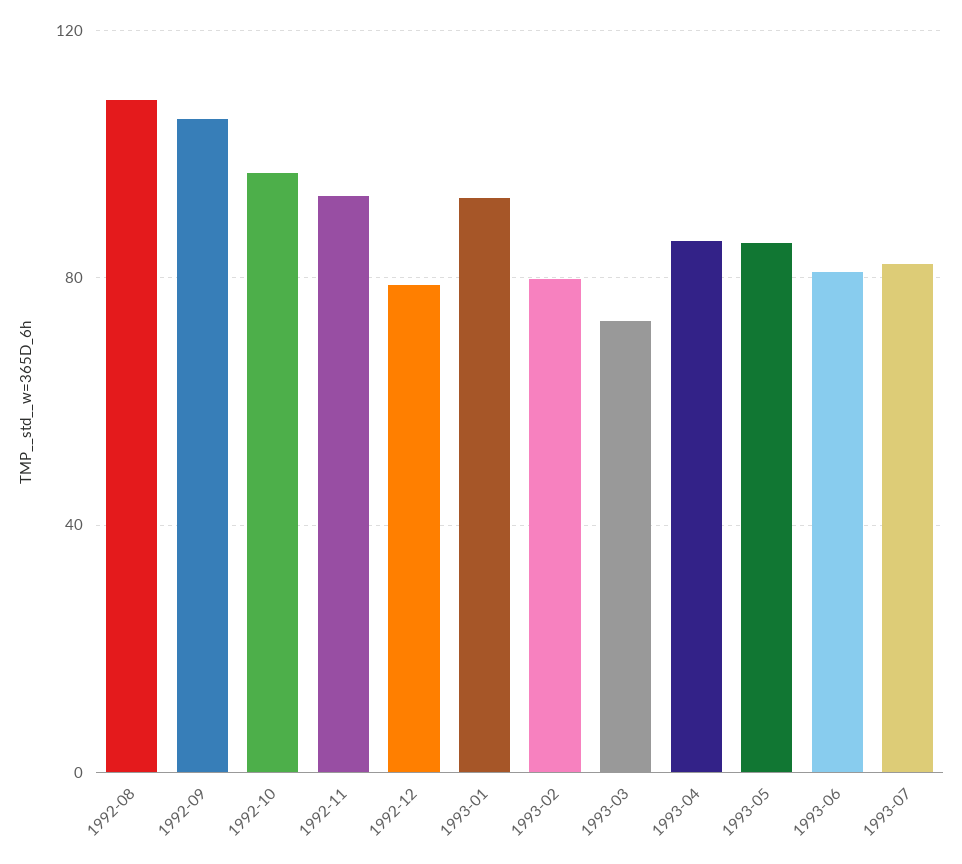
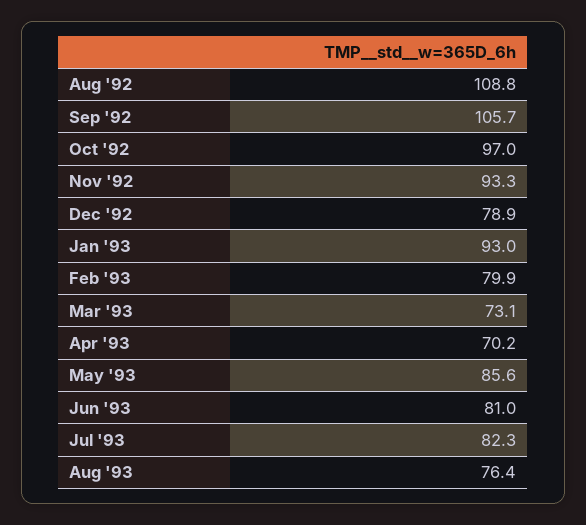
1993-04: 85 -> 70.2
Aug '93: none -> 76.4

